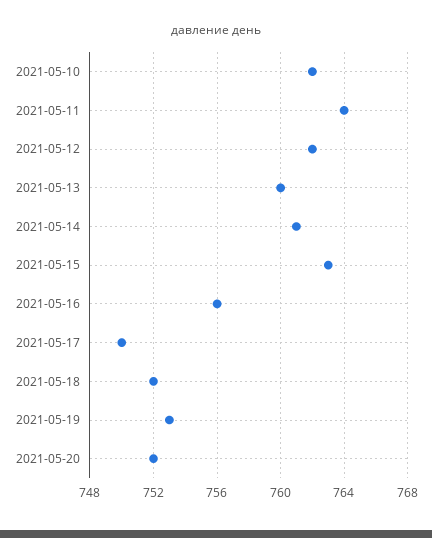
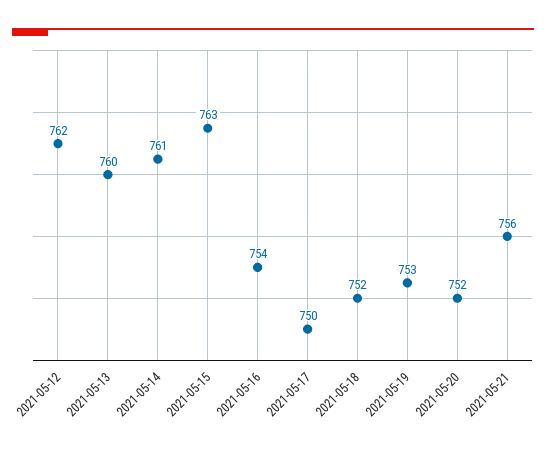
2021-05-10: 762 -> none
2021-05-11: 764 -> none
2021-05-16: 756 -> 754
2021-05-21: none -> 756

